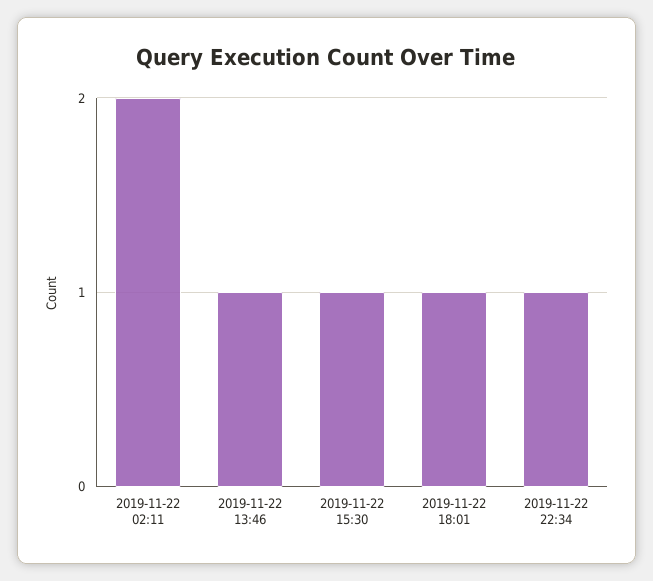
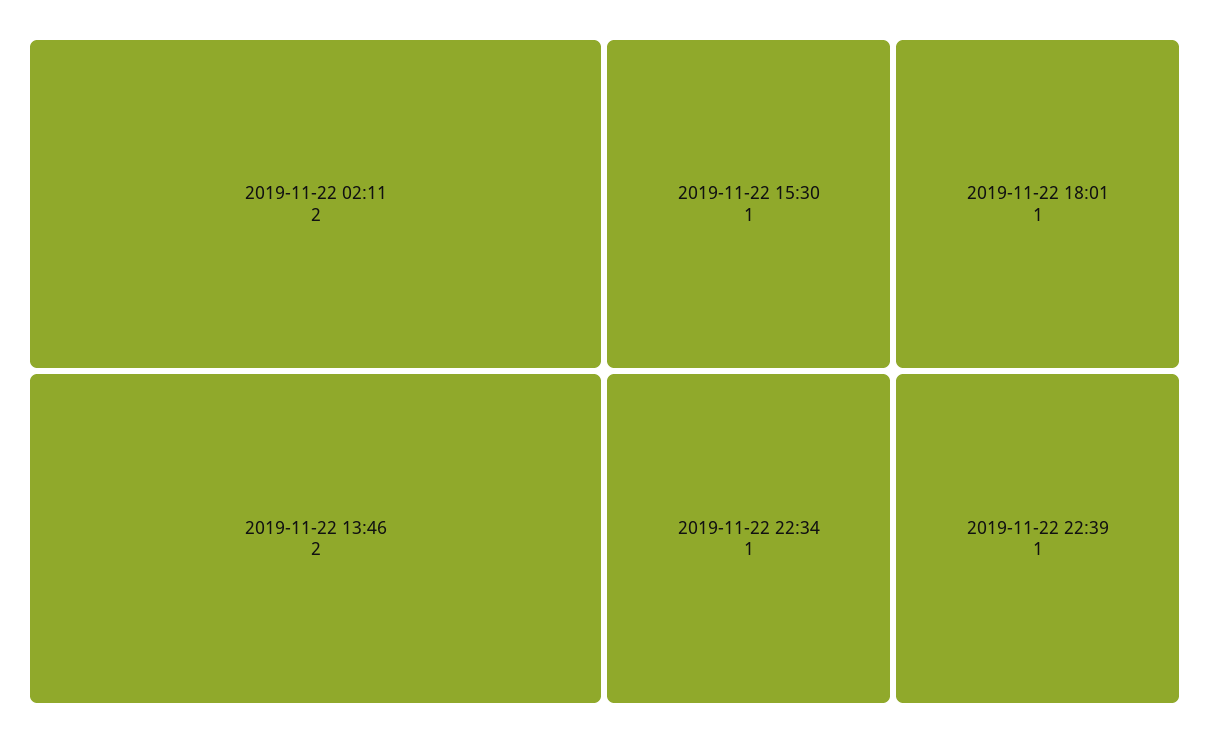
2019-11-22 13:46: 1 -> 2
2019-11-22 22:39: none -> 1

